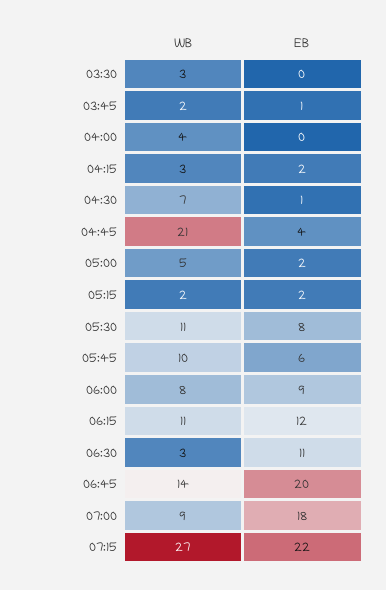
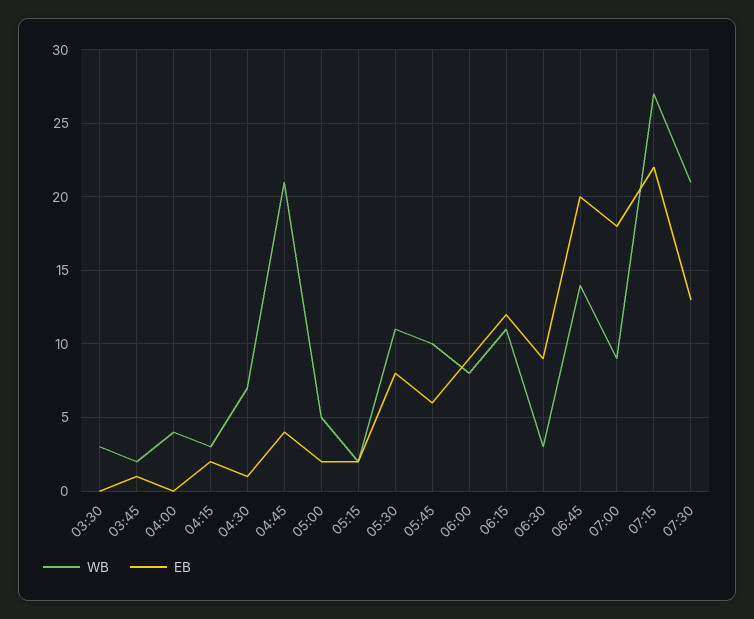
EB, 06:30: 11 -> 9
WB, 07:30: none -> 21
EB, 07:30: none -> 13

